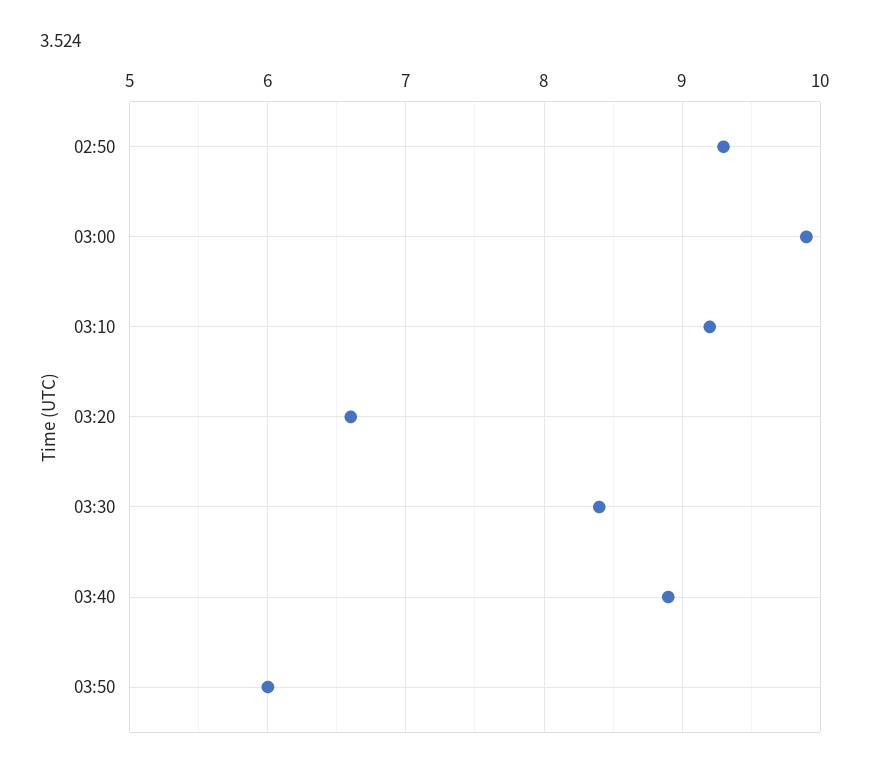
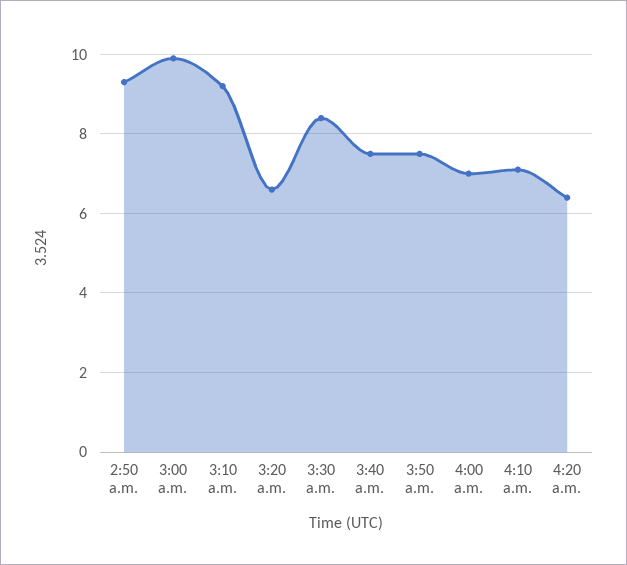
03:40: 8.9 -> 7.5
03:50: 6 -> 7.5
4:00 a.m.: none -> 7
4:10 a.m.: none -> 7
4:20 a.m.: none -> 6.5

